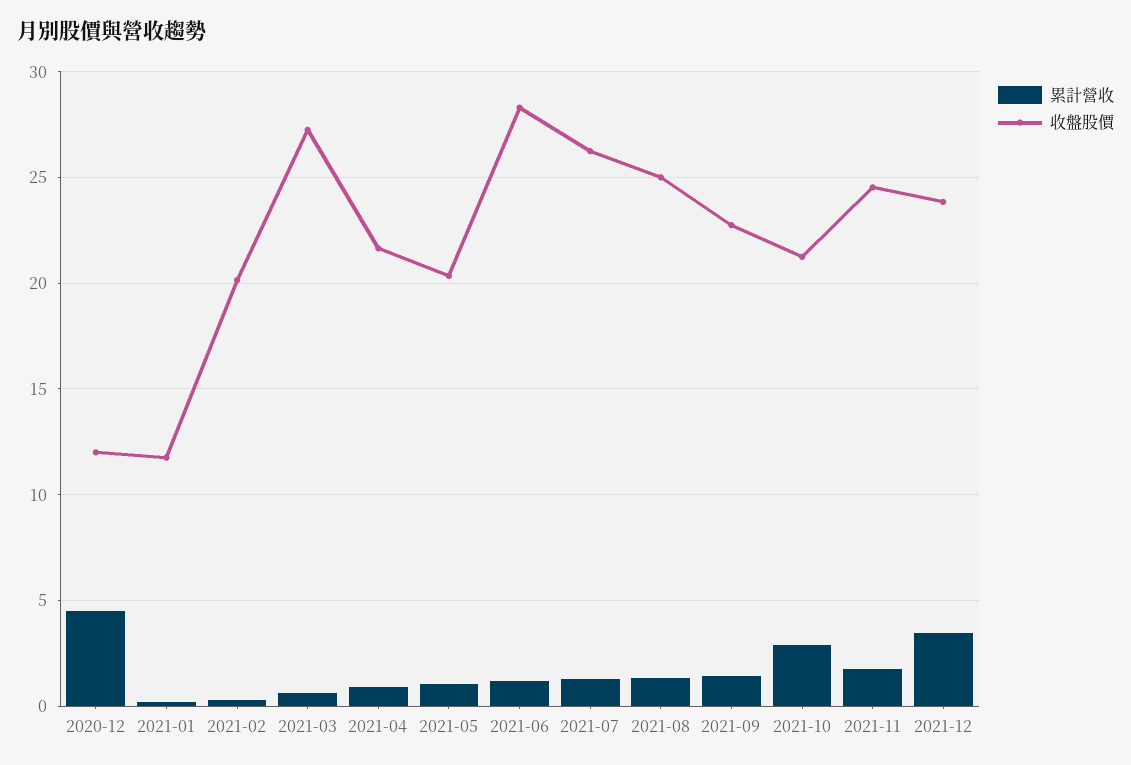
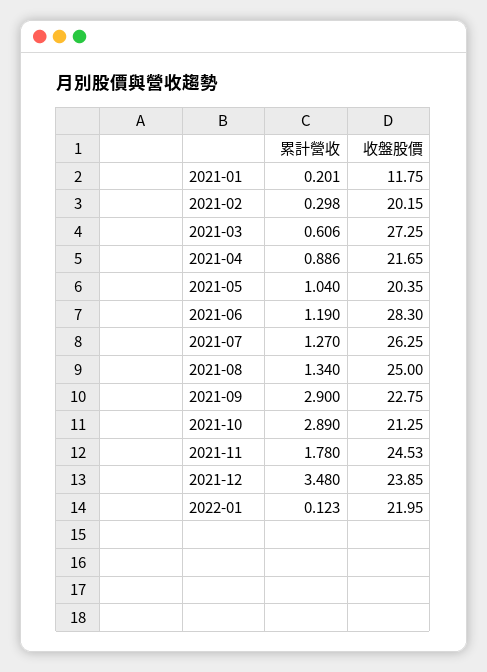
累計營收, 2020-12: 4.5 -> none
收盤股價, 2020-12: 12 -> none
累計營收, 2021-09: 1.5 -> 2.9
累計營收, 2022-01: none -> 0.123
收盤股價, 2022-01: none -> 21.95

